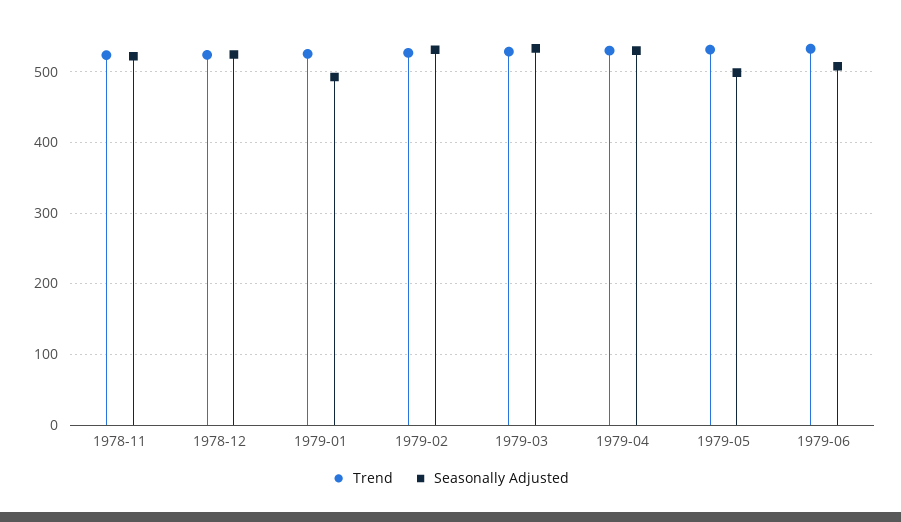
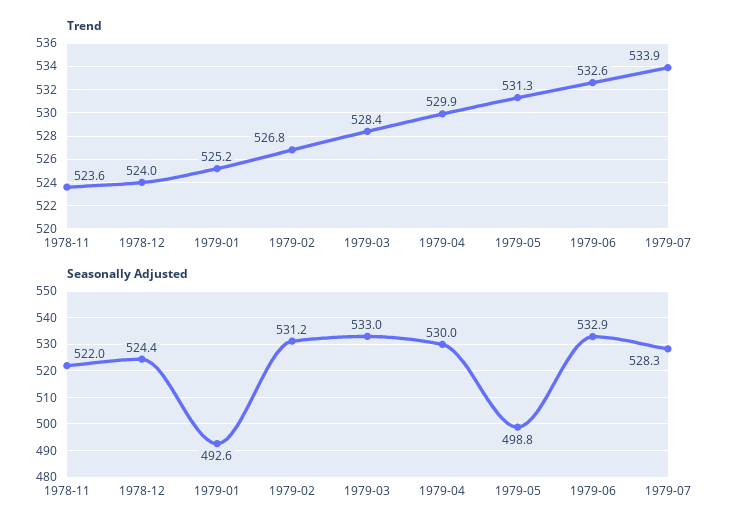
Seasonally Adjusted, 1979-06: 510 -> 532.9
Trend, 1979-07: none -> 533.9
Seasonally Adjusted, 1979-07: none -> 528.3

